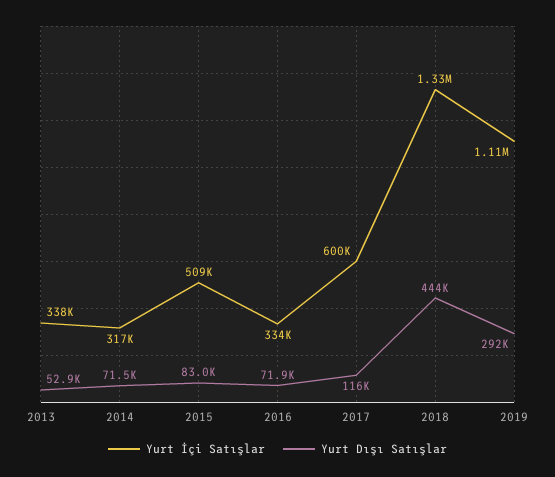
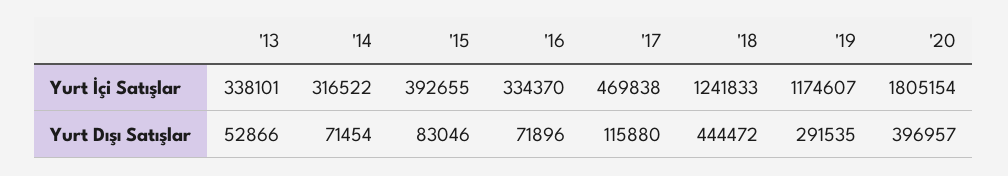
Yurt İçi Satışlar, 2015: 509000 -> 392655
Yurt İçi Satışlar, 2017: 600000 -> 469838
Yurt İçi Satışlar, 2018: 1330000 -> 1241833
Yurt İçi Satışlar, 2019: 1110000 -> 1174607
Yurt İçi Satışlar, '20: none -> 1805154
Yurt Dışı Satışlar, '20: none -> 396957

